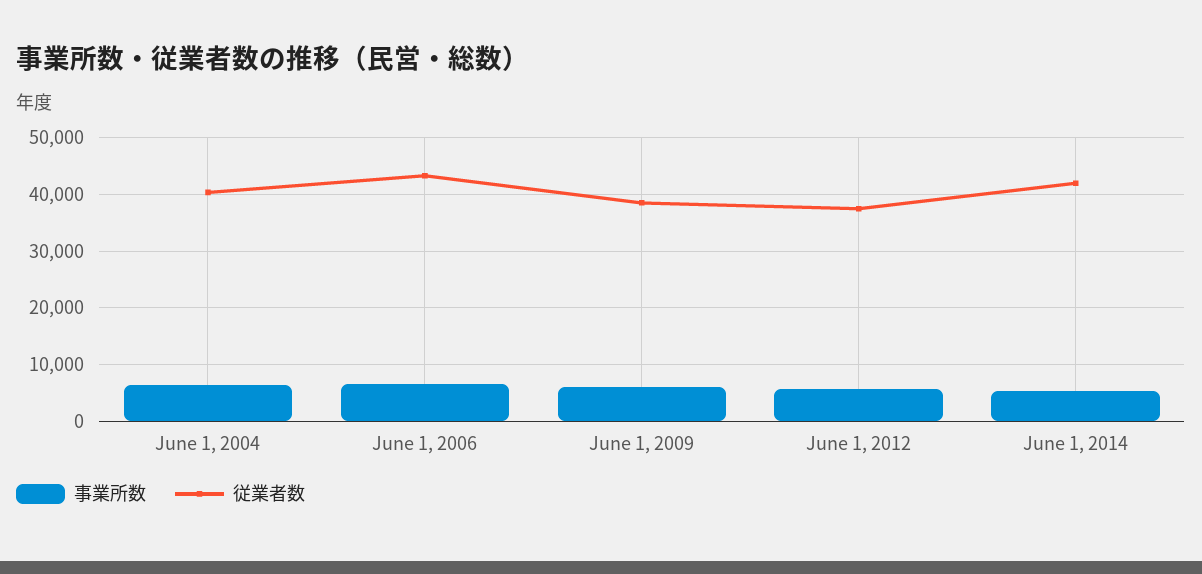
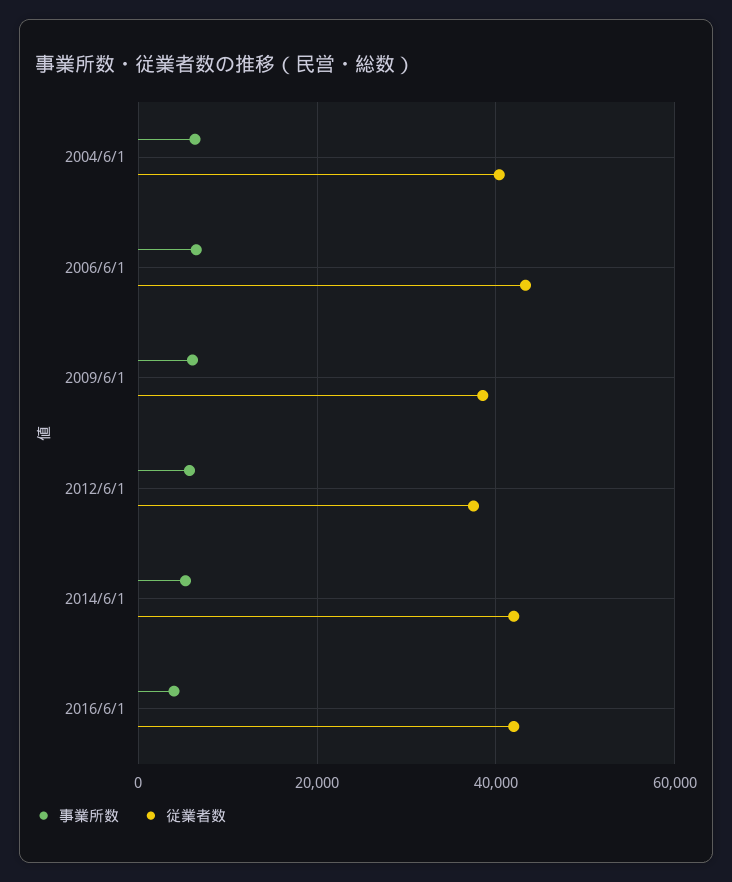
事業所数, 2016/6/1: none -> 4000
従業者数, 2016/6/1: none -> 42000

